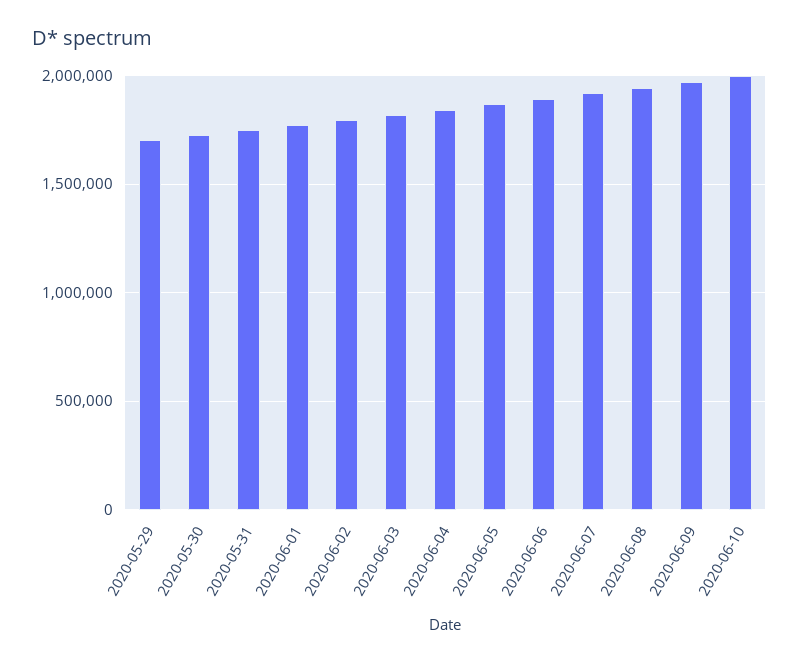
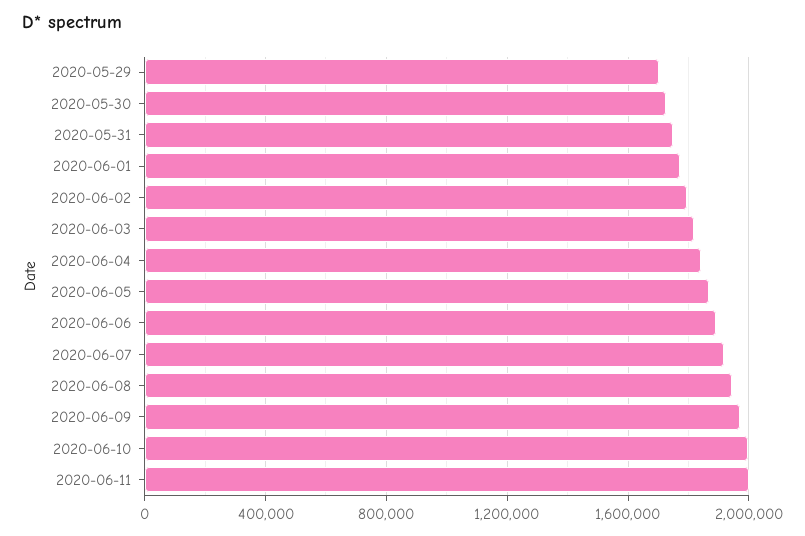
2020-06-11: none -> 2000000

